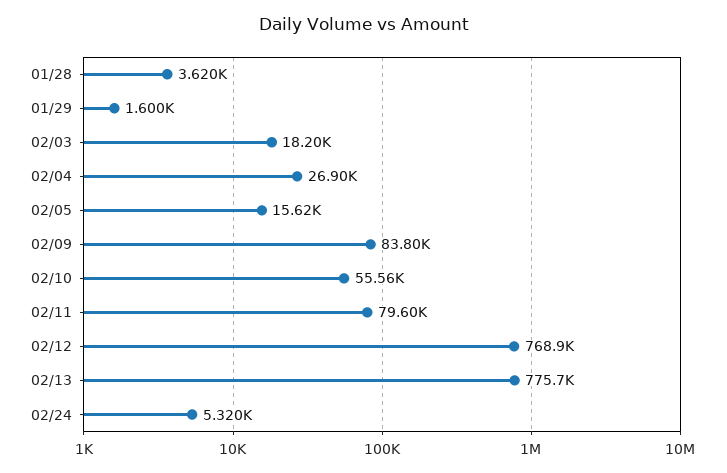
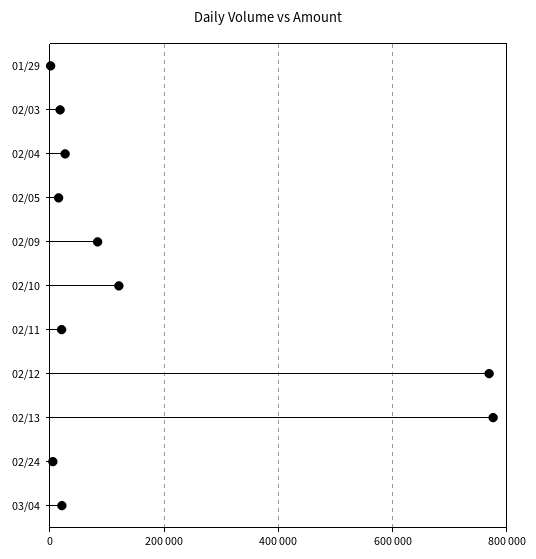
01/28: 3620 -> none
02/10: 55560 -> 120000
02/11: 79600 -> 20000
03/04: none -> 20000

